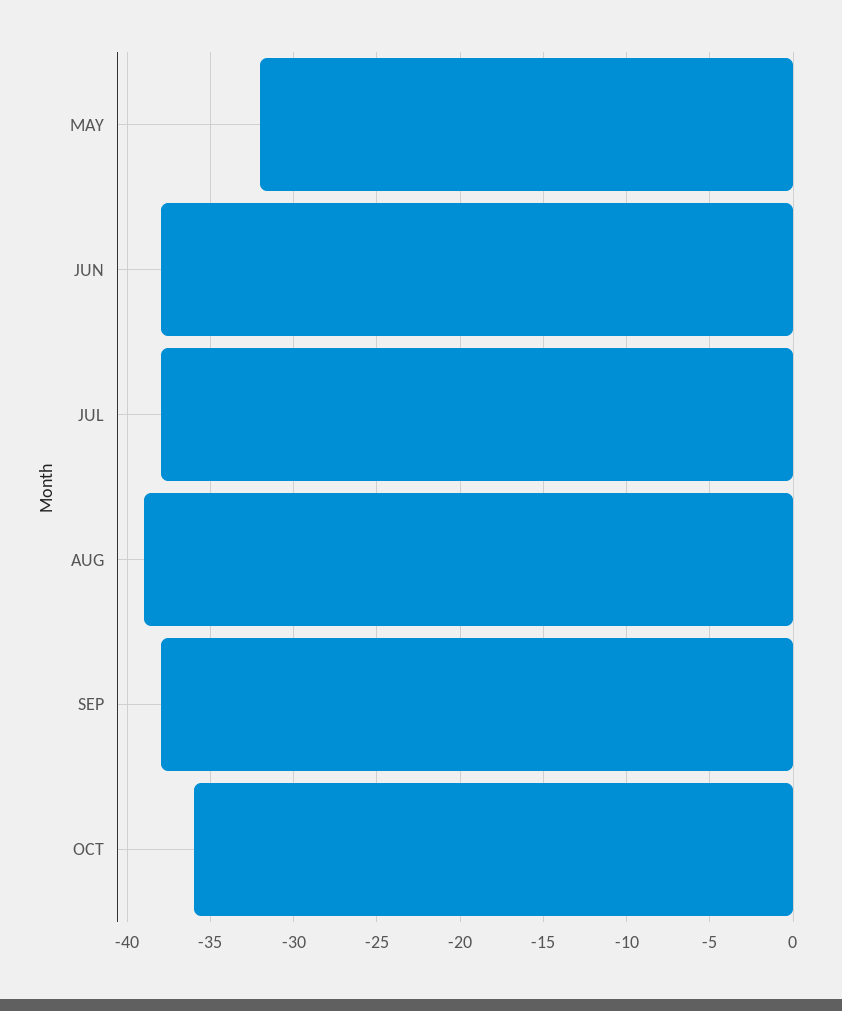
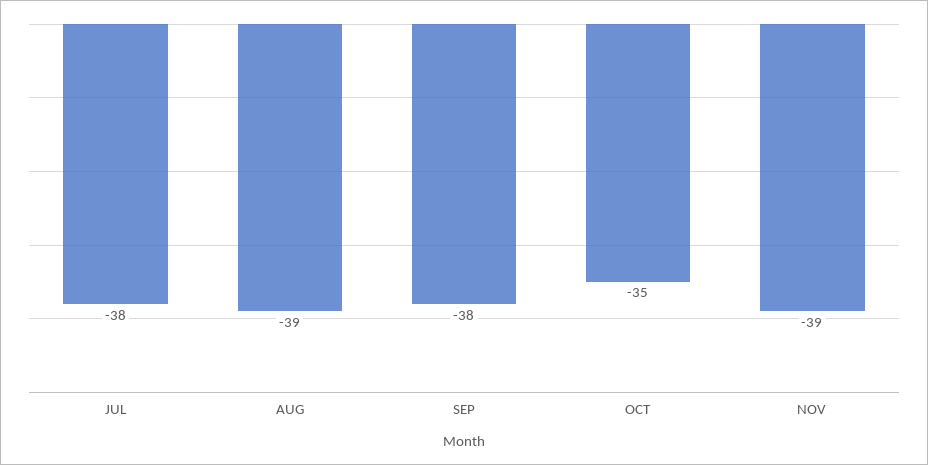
MAY: -32 -> none
JUN: -38 -> none
OCT: -36 -> -35
NOV: none -> -39

